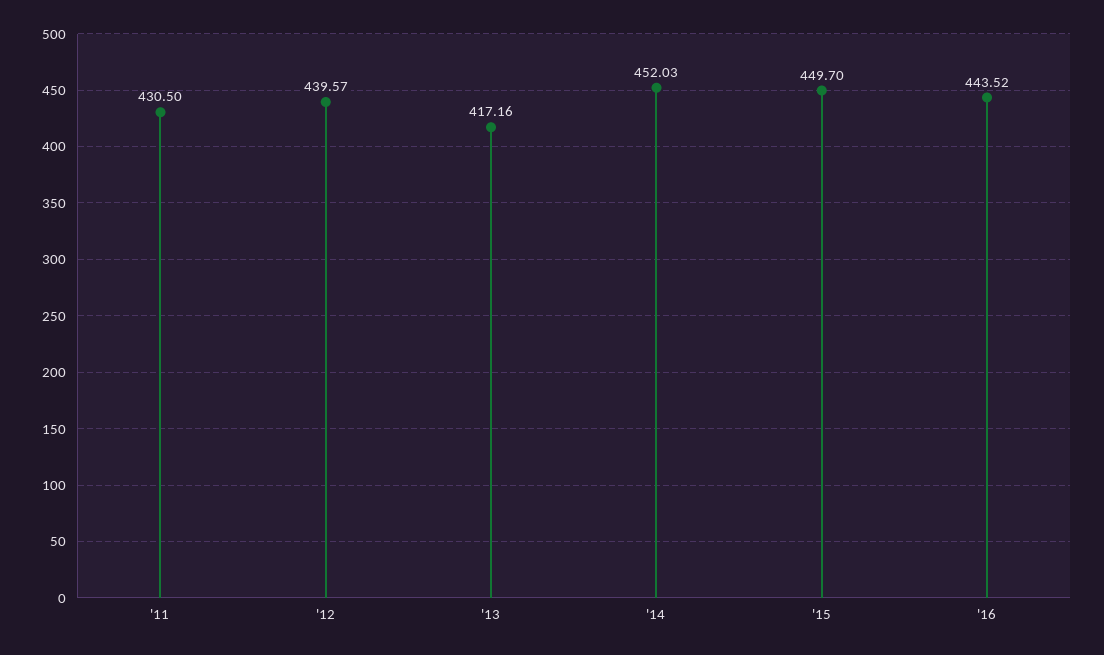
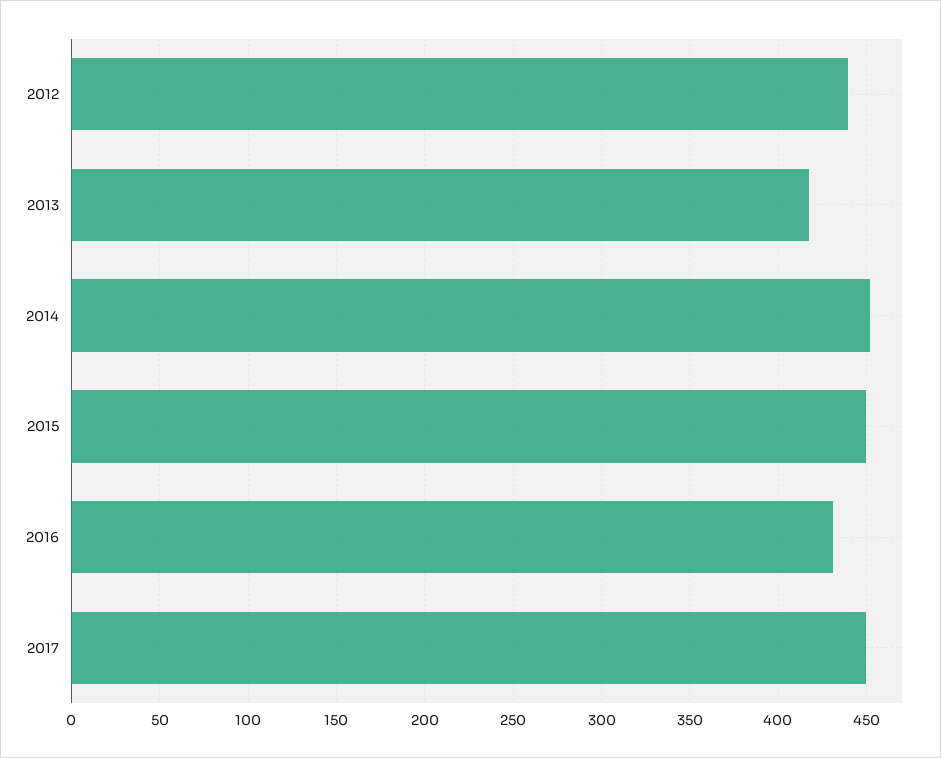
'11: 430.5 -> none
'16: 443.52 -> 430
2017: none -> 450

